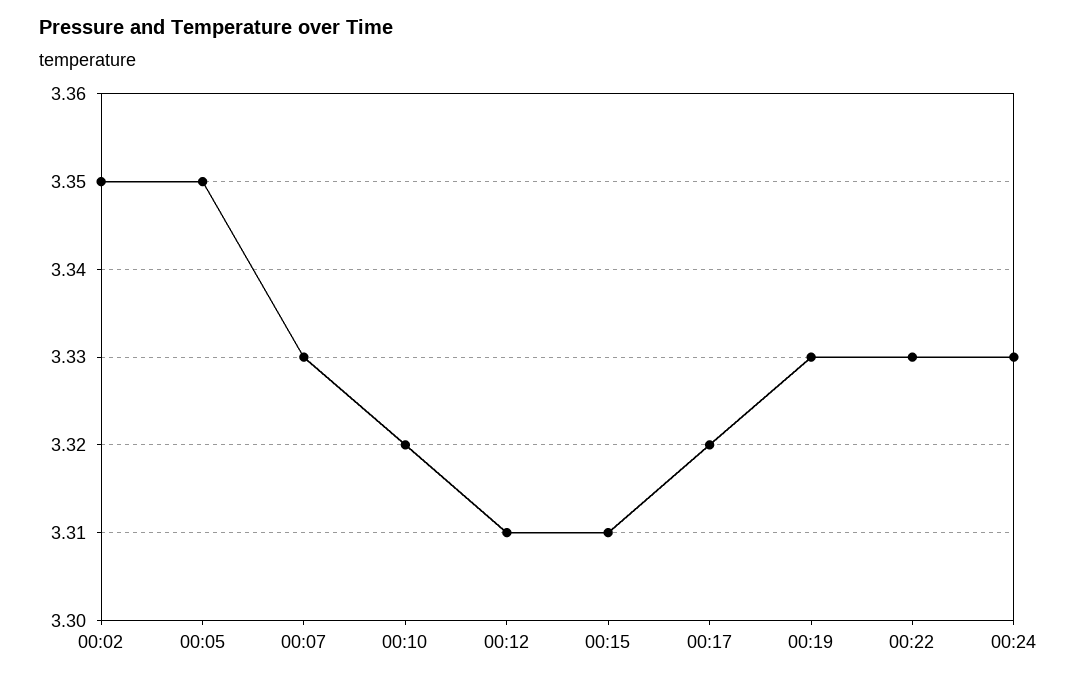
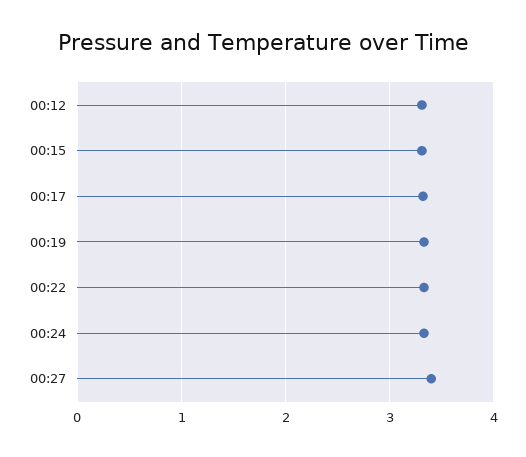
00:02: 3.35 -> none
00:05: 3.35 -> none
00:07: 3.33 -> none
00:10: 3.32 -> none
00:27: none -> 3.4

